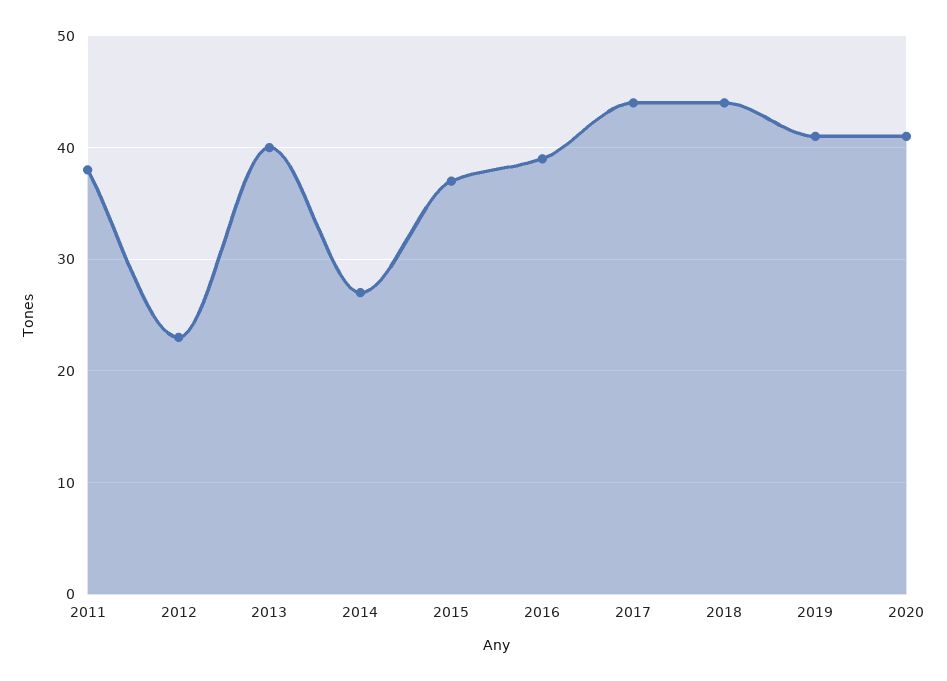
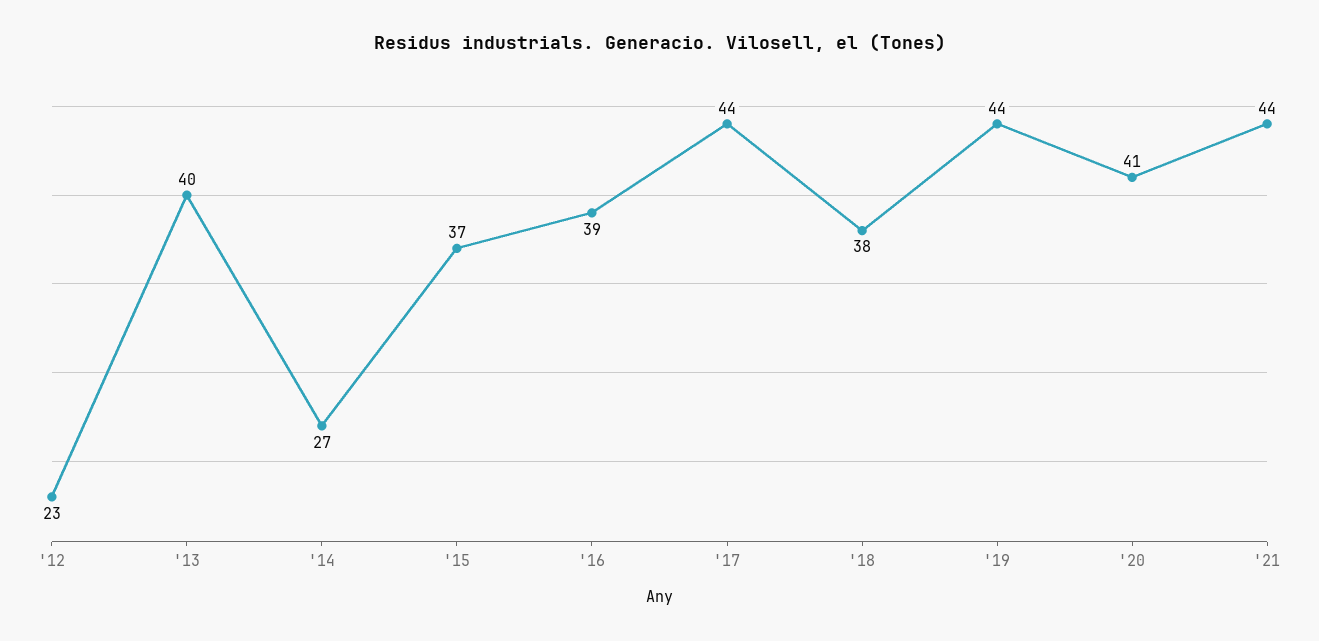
2011: 38 -> none
2018: 44 -> 38
2019: 41 -> 44
'21: none -> 44

